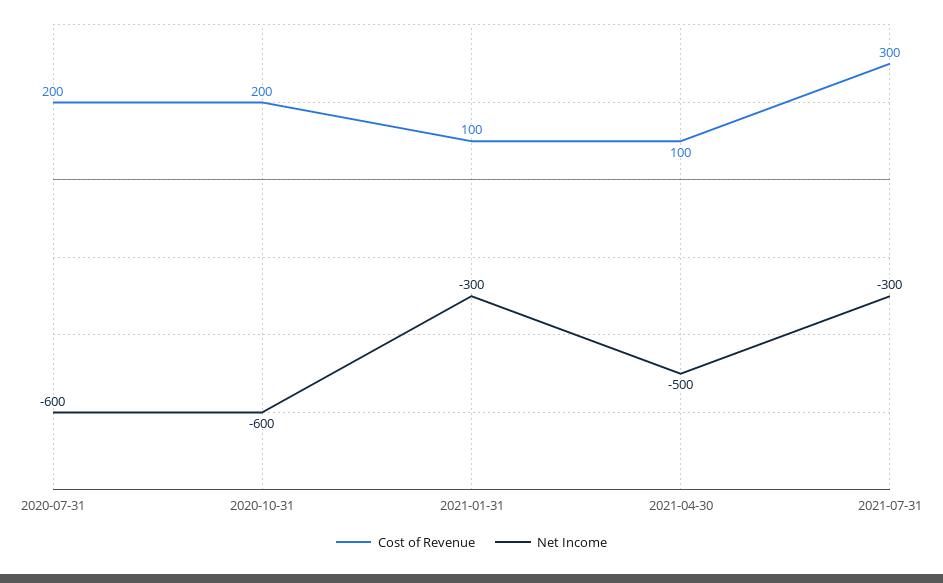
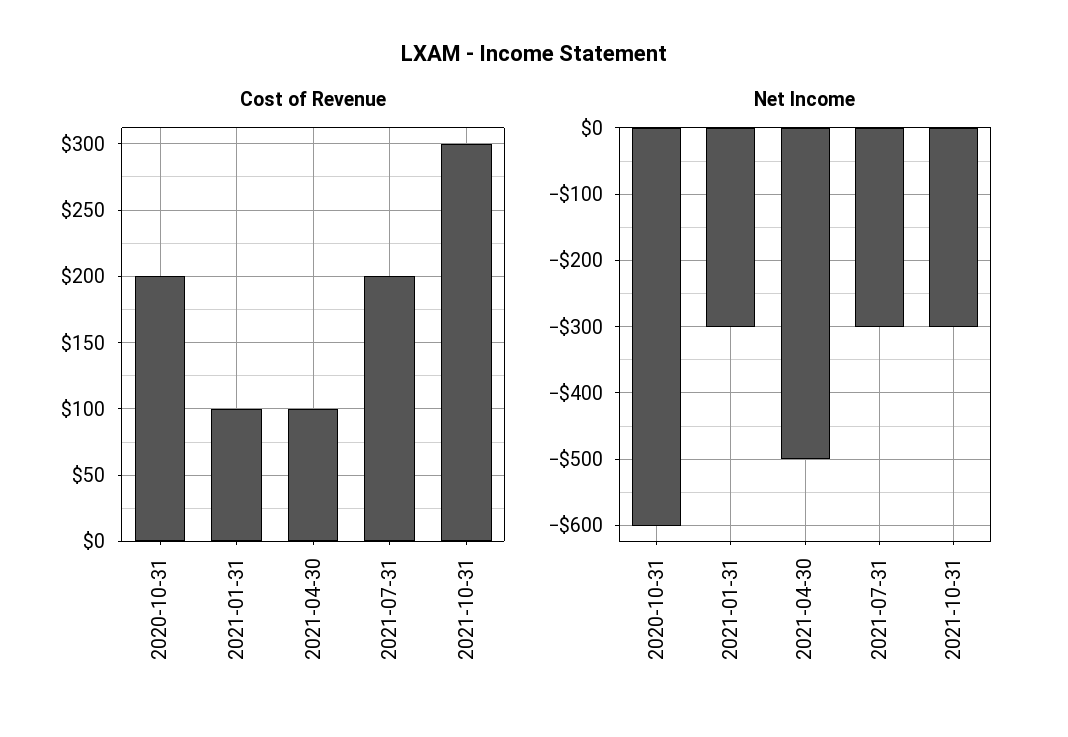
Cost of Revenue, 2020-07-31: 200 -> none
Net Income, 2020-07-31: -600 -> none
Cost of Revenue, 2021-07-31: 300 -> 200
Cost of Revenue, 2021-10-31: none -> 300
Net Income, 2021-10-31: none -> -300

